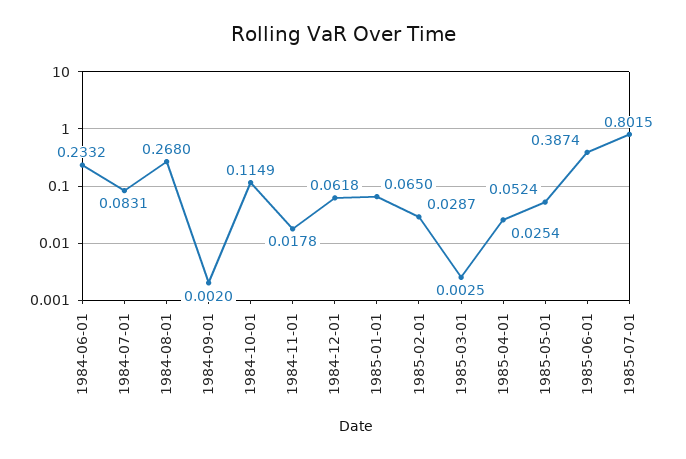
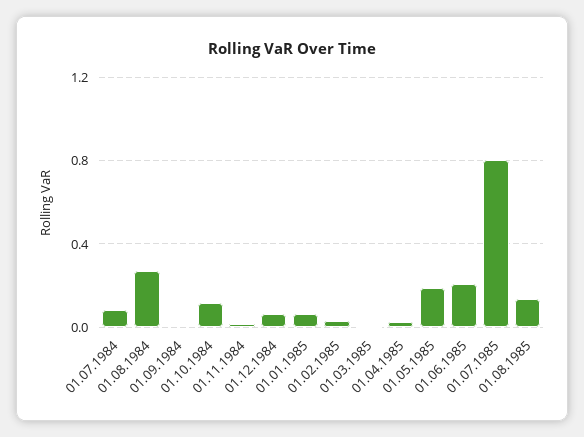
1984-06-01: 0.2332 -> none
1985-05-01: 0.0524 -> 0.2
1985-06-01: 0.3874 -> 0.2
01.08.1985: none -> 0.15

